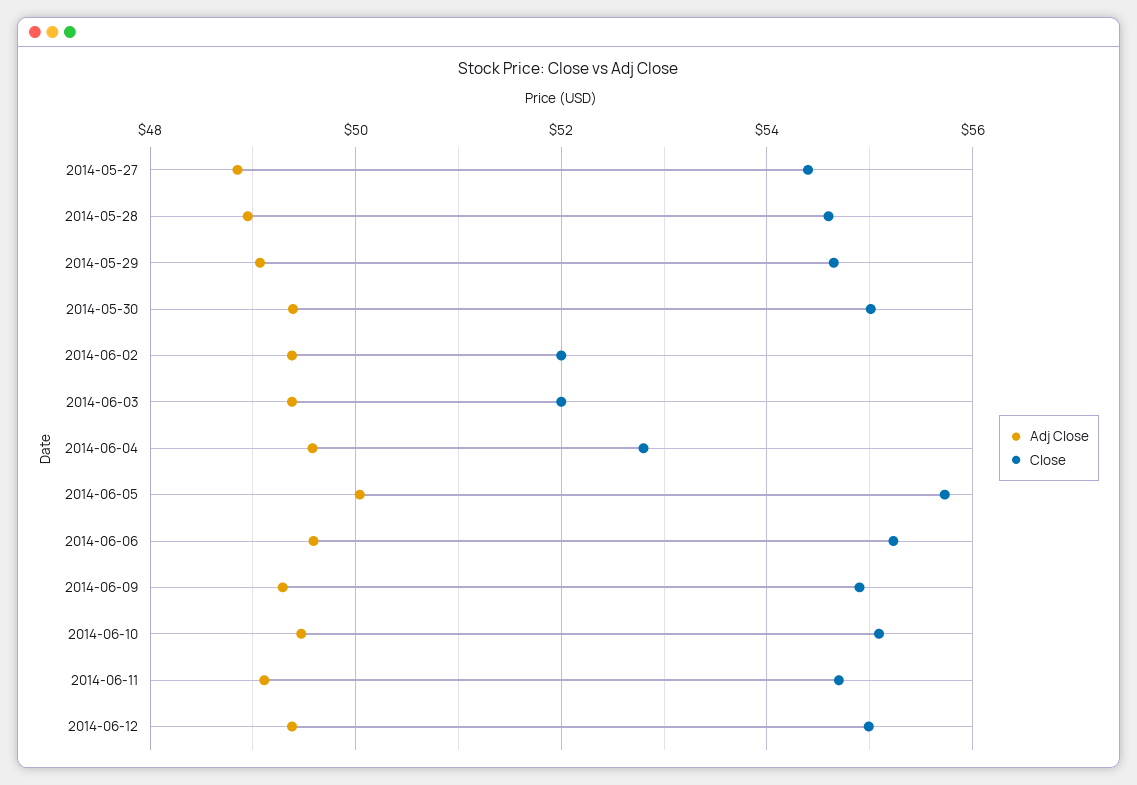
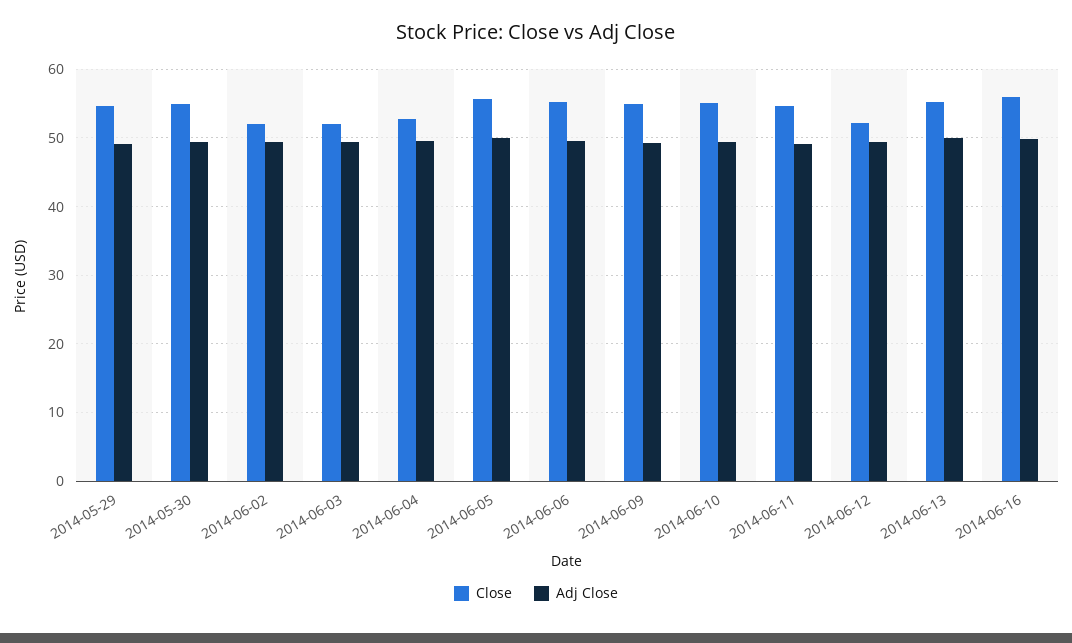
Adj Close, 2014-05-27: 48.8 -> none
Close, 2014-05-27: 54.4 -> none
Adj Close, 2014-05-28: 49 -> none
Close, 2014-05-28: 54.6 -> none
Close, 2014-06-12: 55 -> 52
Close, 2014-06-13: none -> 55
Adj Close, 2014-06-13: none -> 50
Close, 2014-06-16: none -> 56
Adj Close, 2014-06-16: none -> 50

